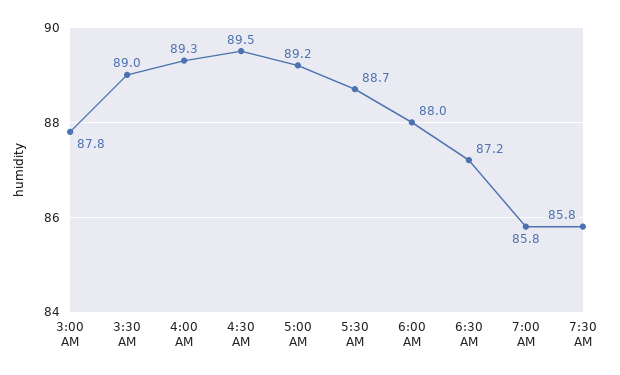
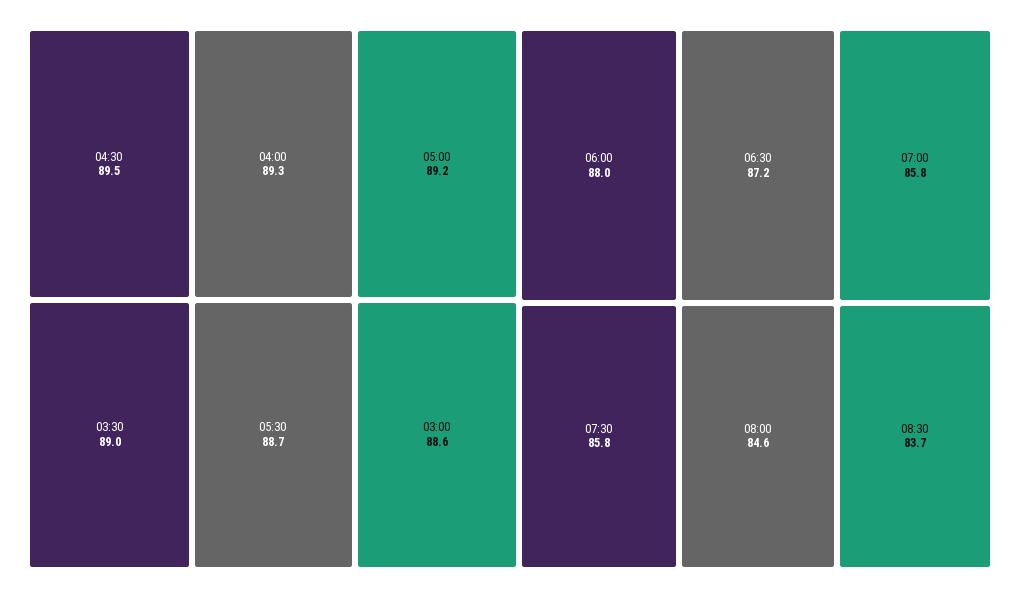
3:00 AM: 87.8 -> 88.6
08:00: none -> 84.6
08:30: none -> 83.7

